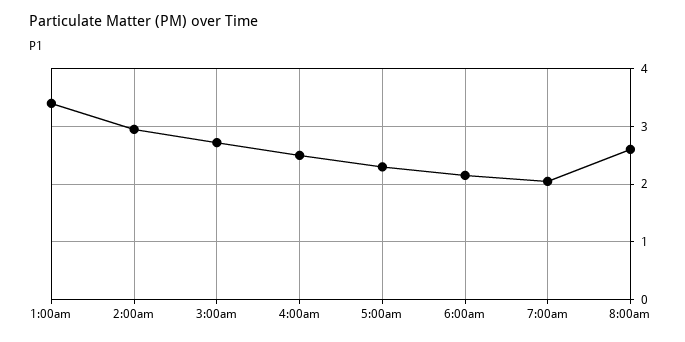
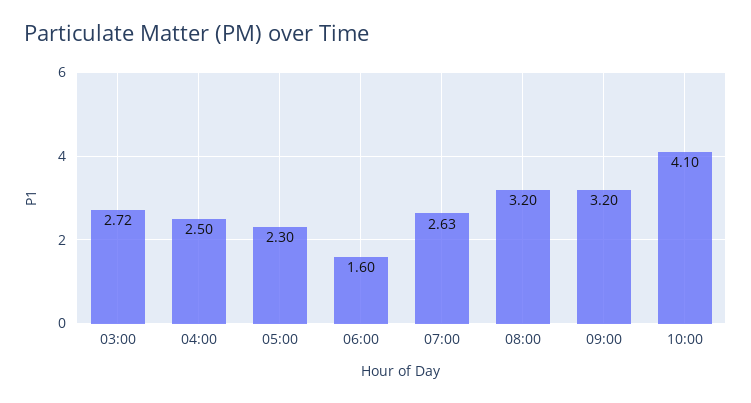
1:00am: 3.4 -> none
2:00am: 3 -> none
6:00am: 2.2 -> 1.6
7:00am: 2 -> 2.63
8:00am: 2.6 -> 3.2
09:00: none -> 3.2
10:00: none -> 4.1

